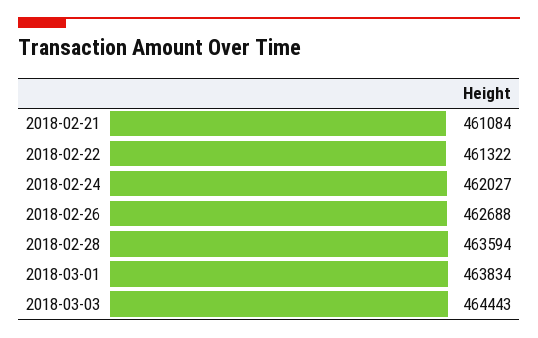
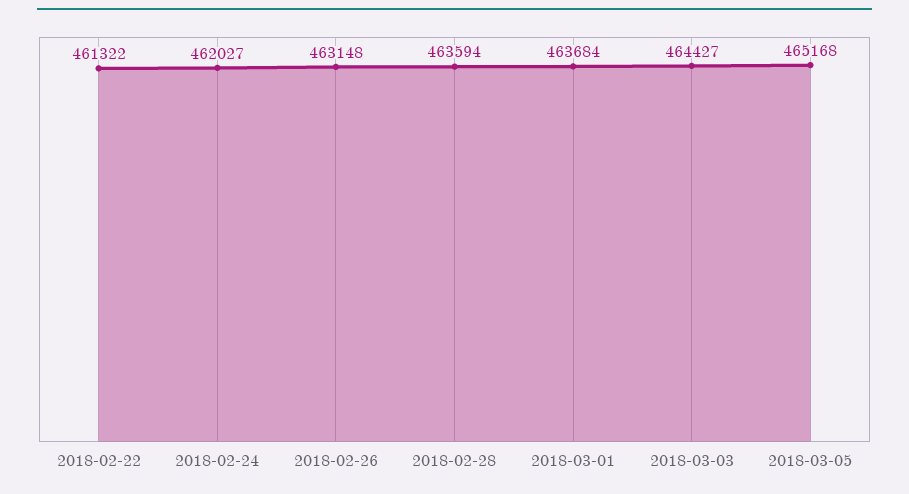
2018-02-21: 461084 -> none
2018-02-26: 462688 -> 463148
2018-03-01: 463834 -> 463684
2018-03-03: 464443 -> 464427
2018-03-05: none -> 465168

